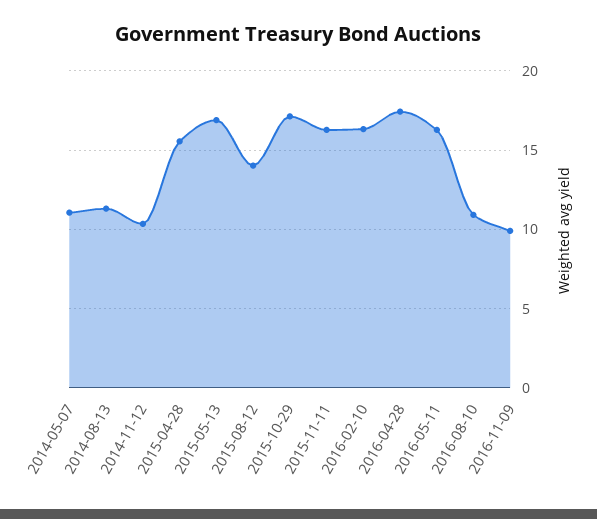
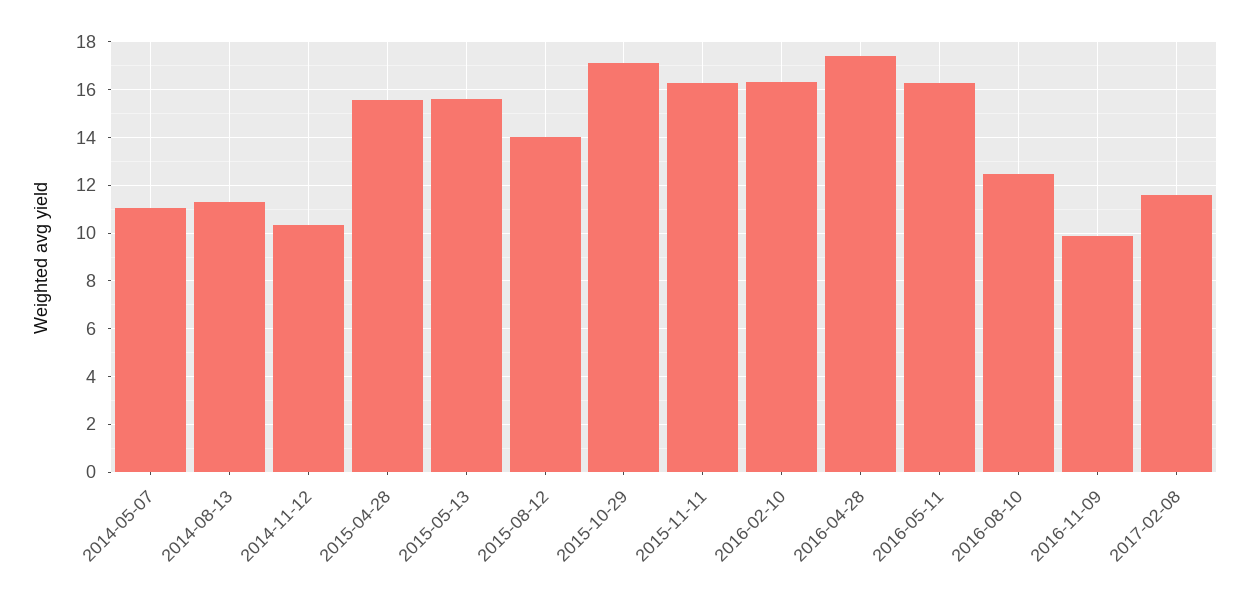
2015-05-13: 17 -> 15.5
2016-08-10: 11 -> 12.5
2017-02-08: none -> 11.5

